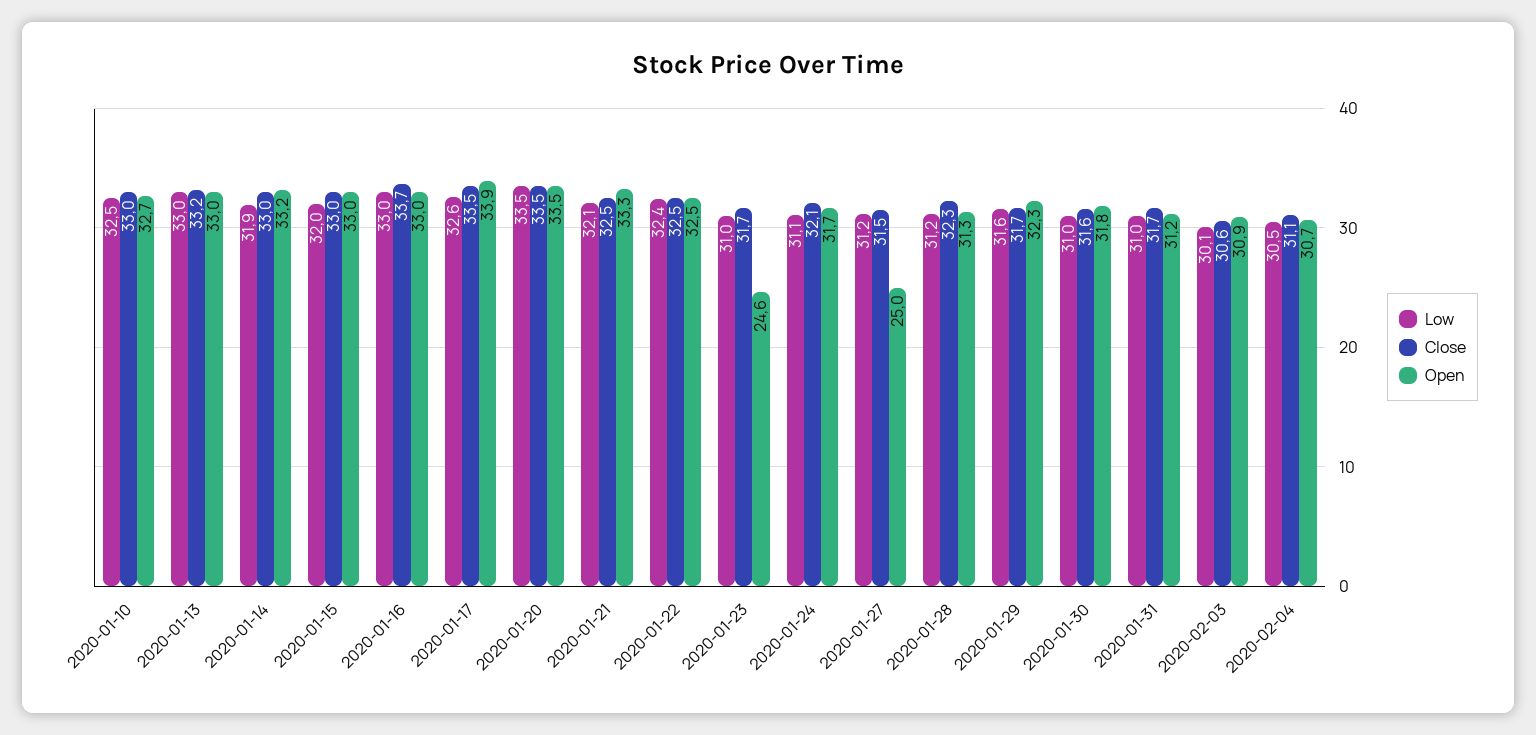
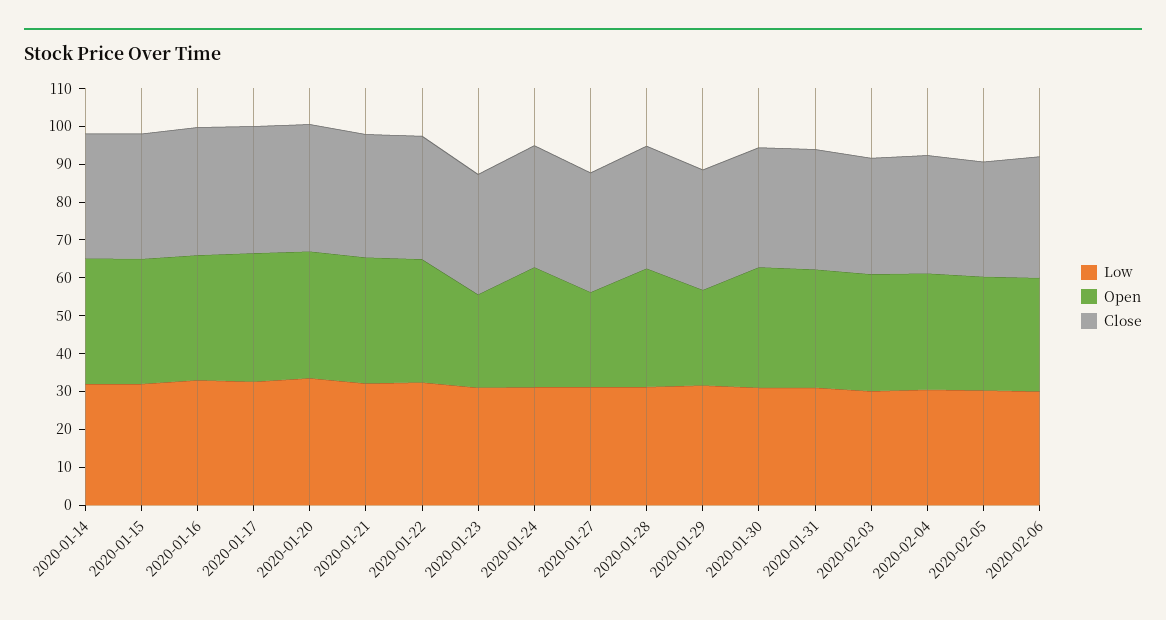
Low, 2020-01-10: 32.5 -> none
Close, 2020-01-10: 33 -> none
Open, 2020-01-10: 32.7 -> none
Low, 2020-01-13: 33 -> none
Close, 2020-01-13: 33.2 -> none
Open, 2020-01-13: 33 -> none
Open, 2020-01-29: 32.3 -> 25
Low, 2020-02-05: none -> 30
Open, 2020-02-05: none -> 30
Close, 2020-02-05: none -> 30
Low, 2020-02-06: none -> 30
Open, 2020-02-06: none -> 30
Close, 2020-02-06: none -> 32.5

